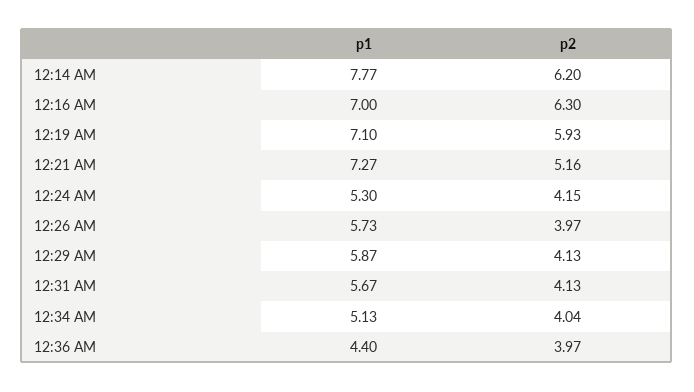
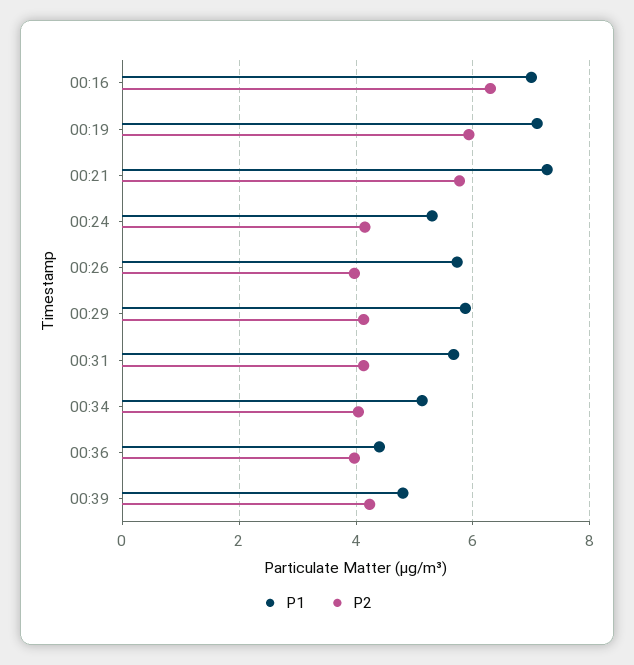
p1, 12:14 AM: 7.77 -> none
p2, 12:14 AM: 6.2 -> none
p2, 12:21 AM: 5.16 -> 5.8
p1, 00:39: none -> 4.8
p2, 00:39: none -> 4.2

